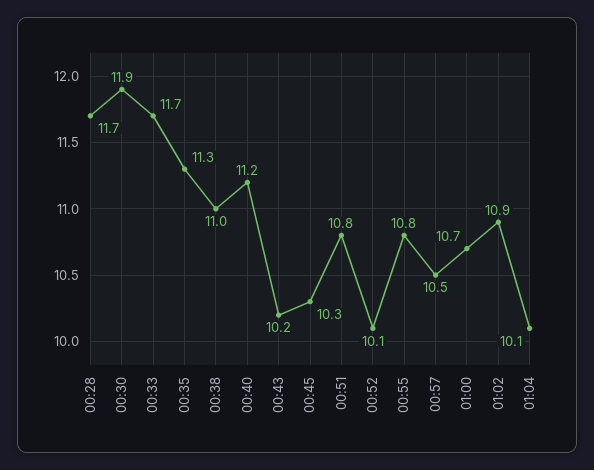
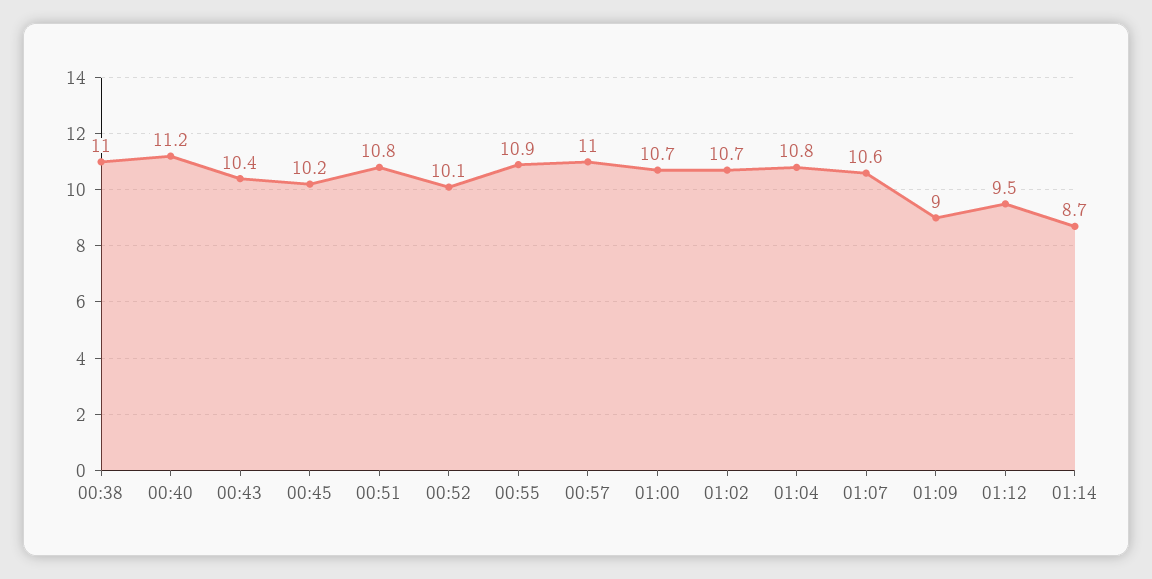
00:28: 11.7 -> none
00:30: 11.9 -> none
00:33: 11.7 -> none
00:35: 11.3 -> none
00:43: 10.2 -> 10.4
00:45: 10.3 -> 10.2
00:55: 10.8 -> 10.9
00:57: 10.5 -> 11
01:02: 10.9 -> 10.7
01:04: 10.1 -> 10.8
01:07: none -> 10.6
01:09: none -> 9
01:12: none -> 9.5
01:14: none -> 8.7

